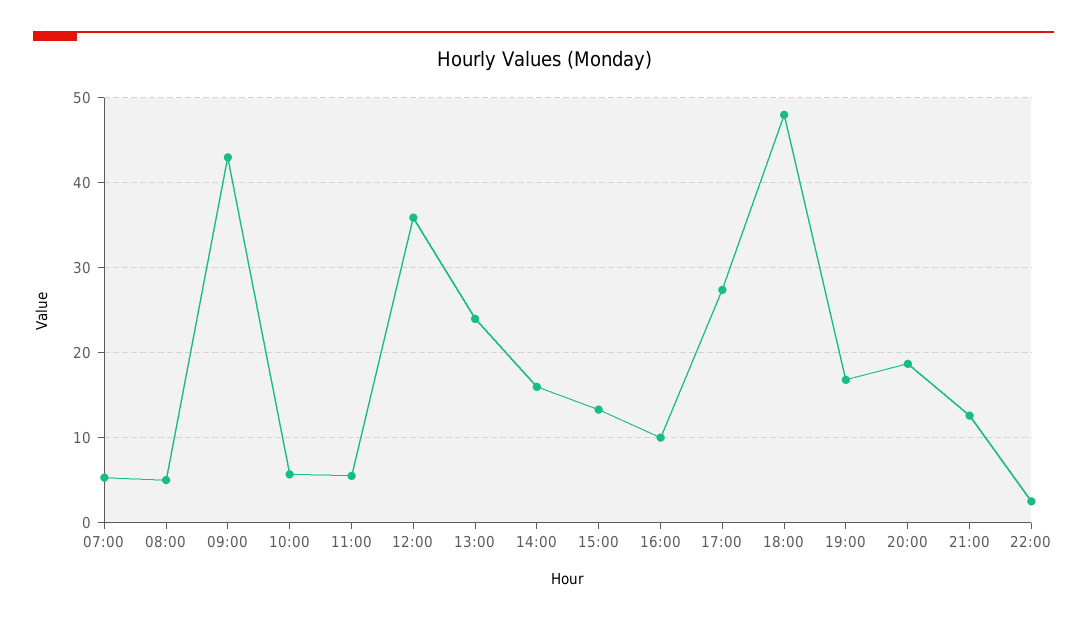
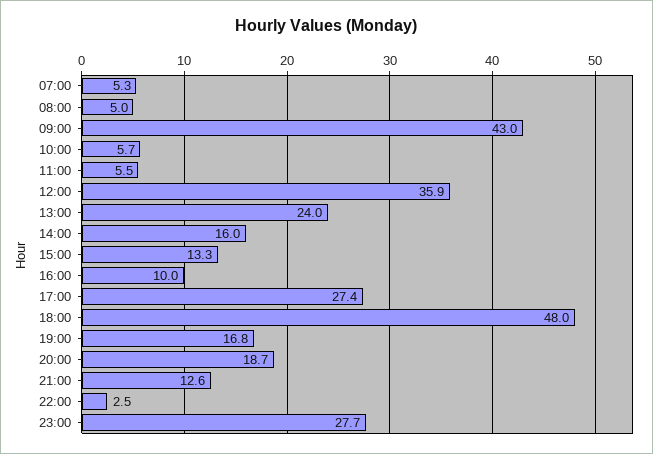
23:00: none -> 27.7

